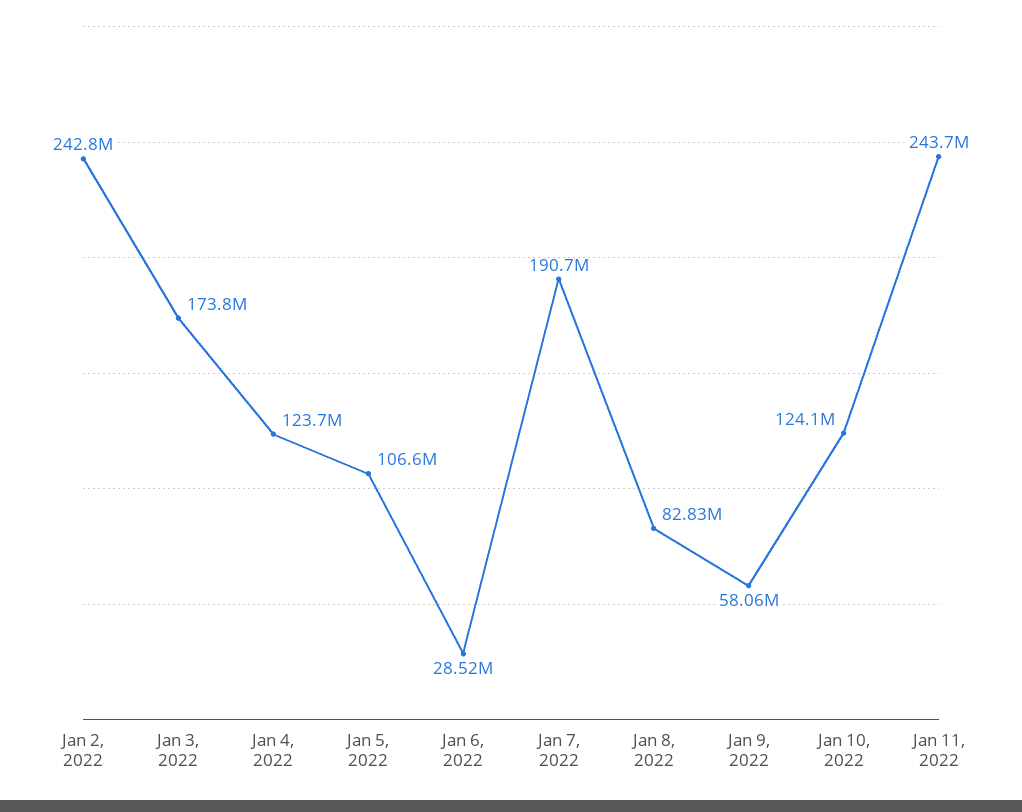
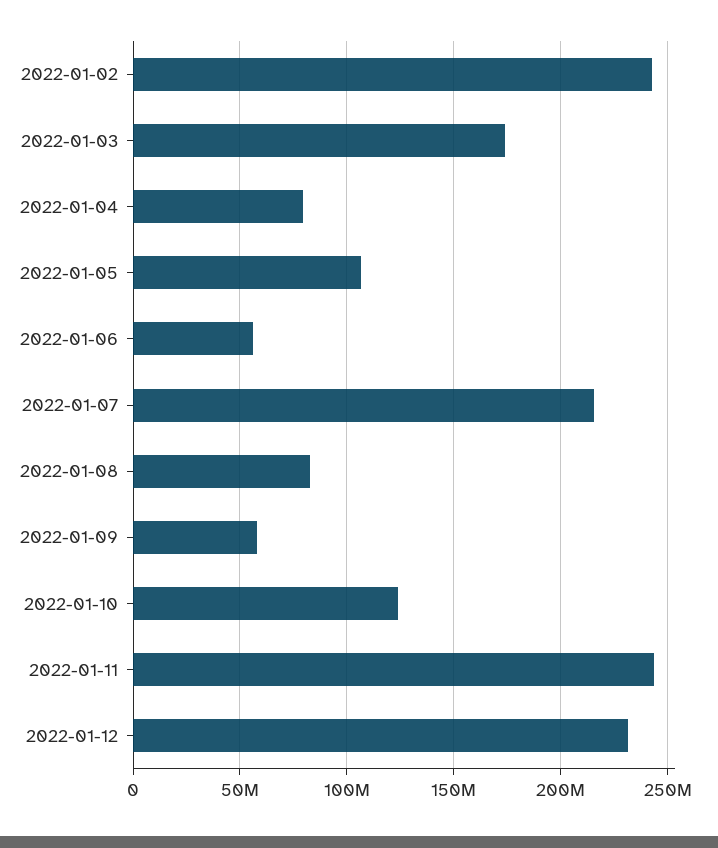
Jan 4, 2022: 123700000 -> 80000000
Jan 6, 2022: 28520000 -> 55000000
Jan 7, 2022: 190700000 -> 215000000
2022-01-12: none -> 230000000

